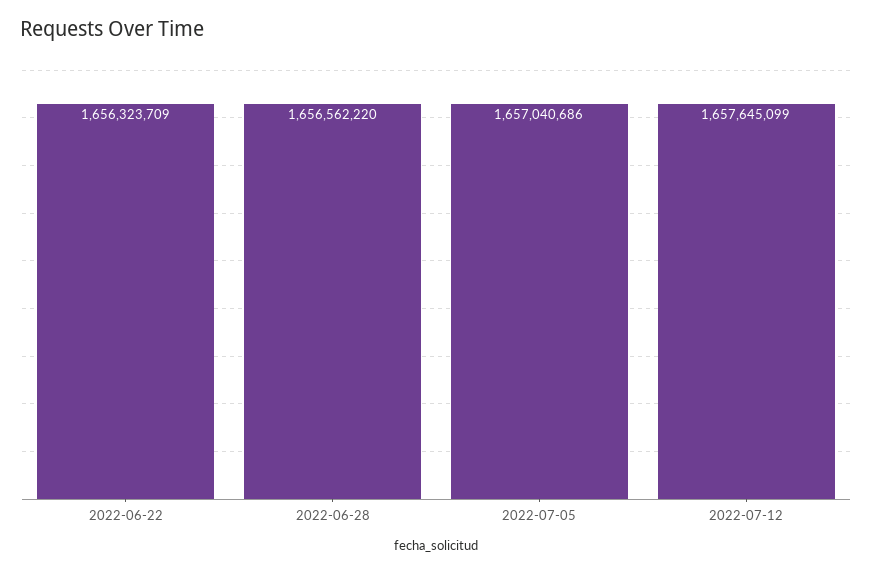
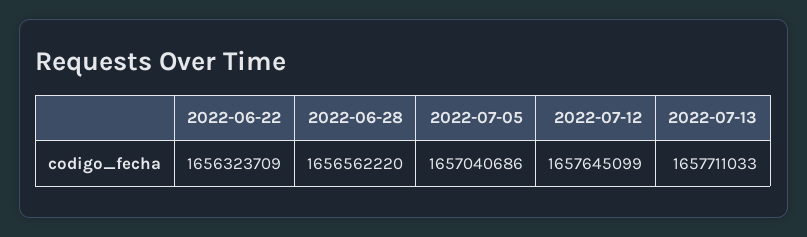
2022-07-13: none -> 1657711033

